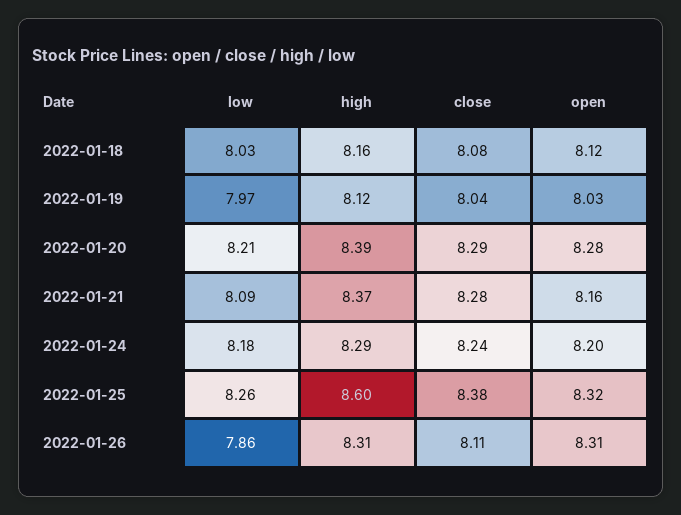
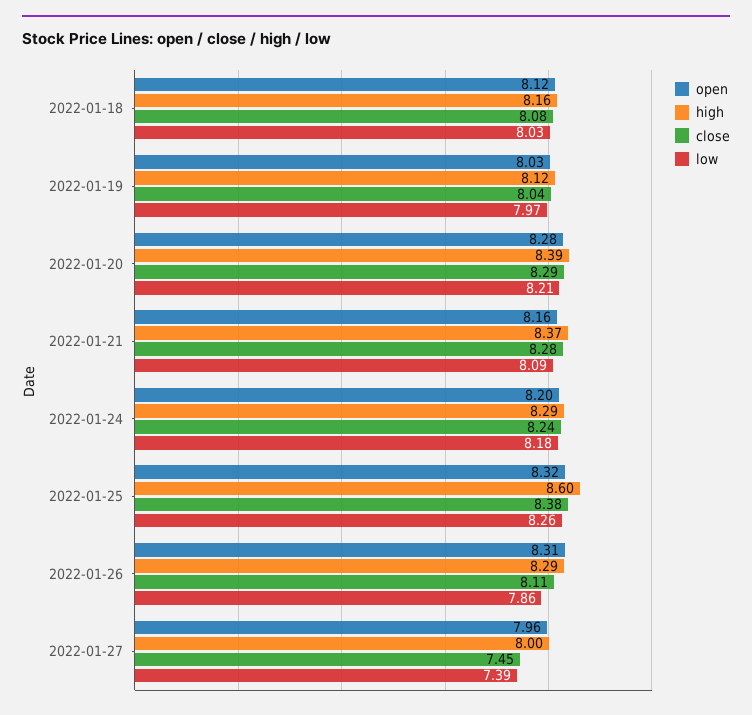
high, 2022-01-26: 8.31 -> 8.29
open, 2022-01-27: none -> 7.96
high, 2022-01-27: none -> 8
close, 2022-01-27: none -> 7.45
low, 2022-01-27: none -> 7.39

